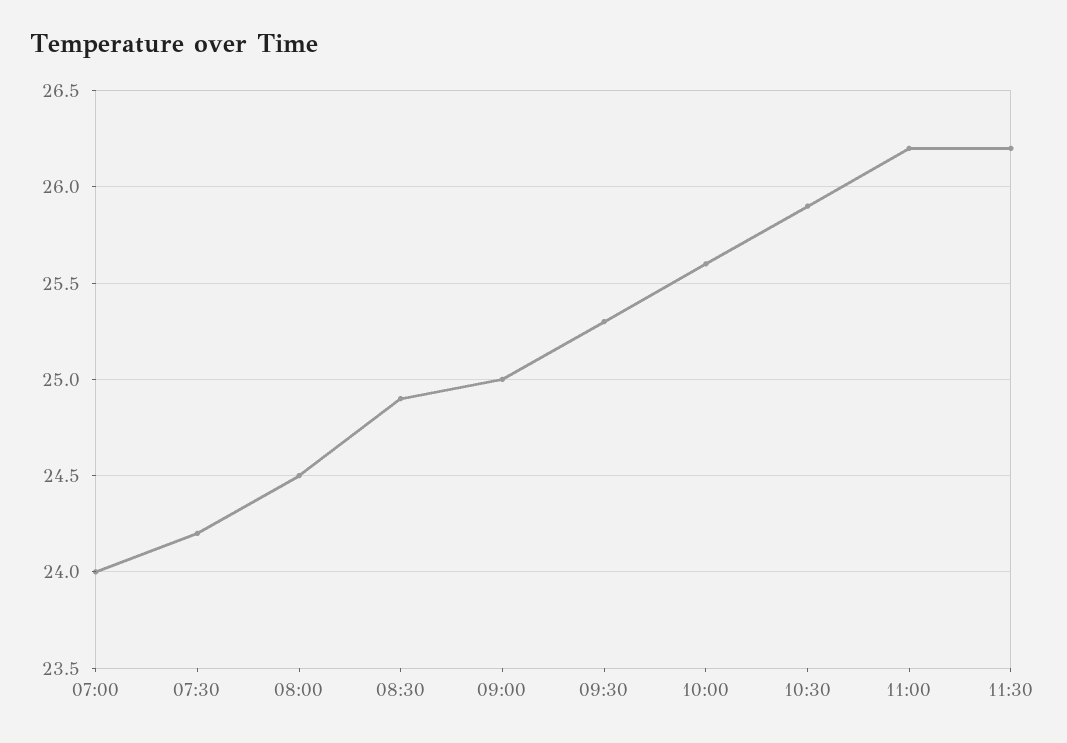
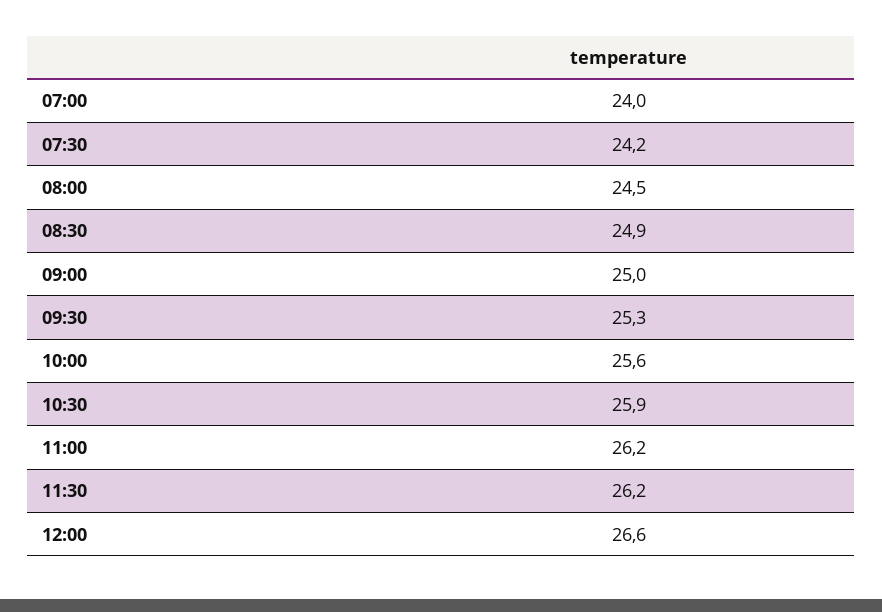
12:00: none -> 26.6

